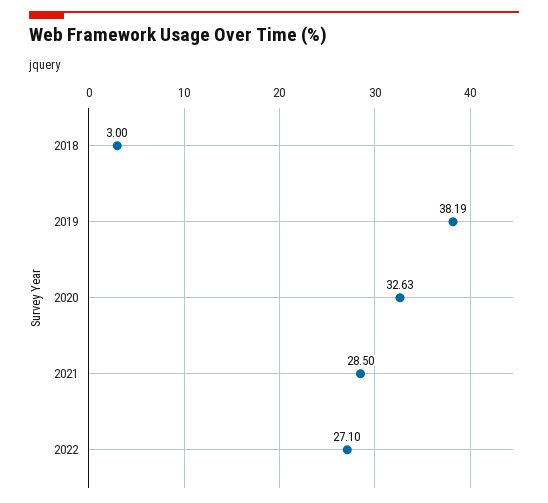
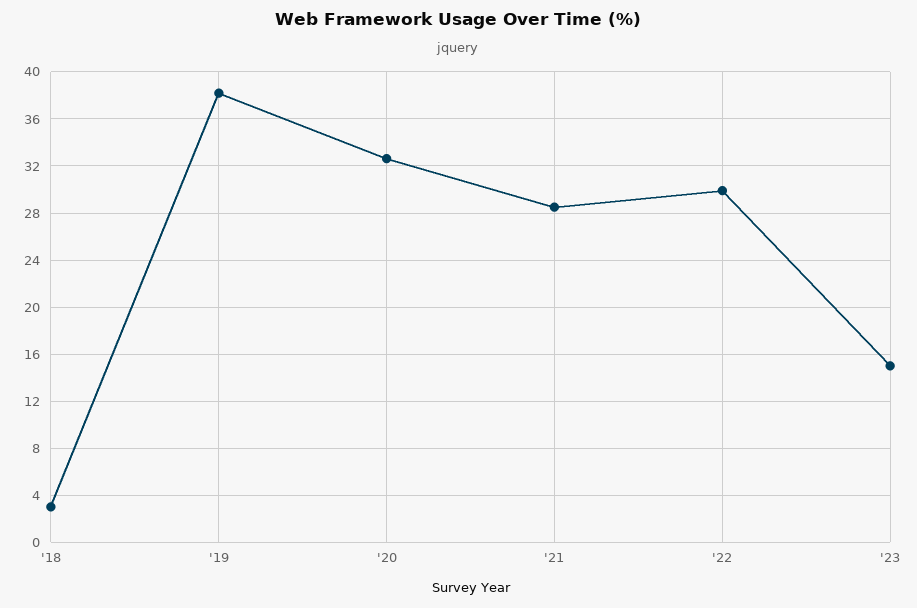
2022: 27.1 -> 30
'23: none -> 15

